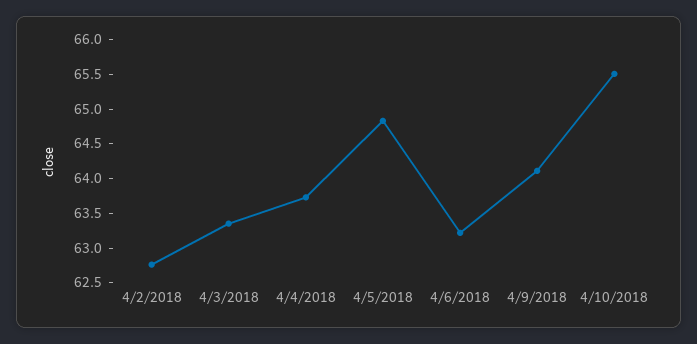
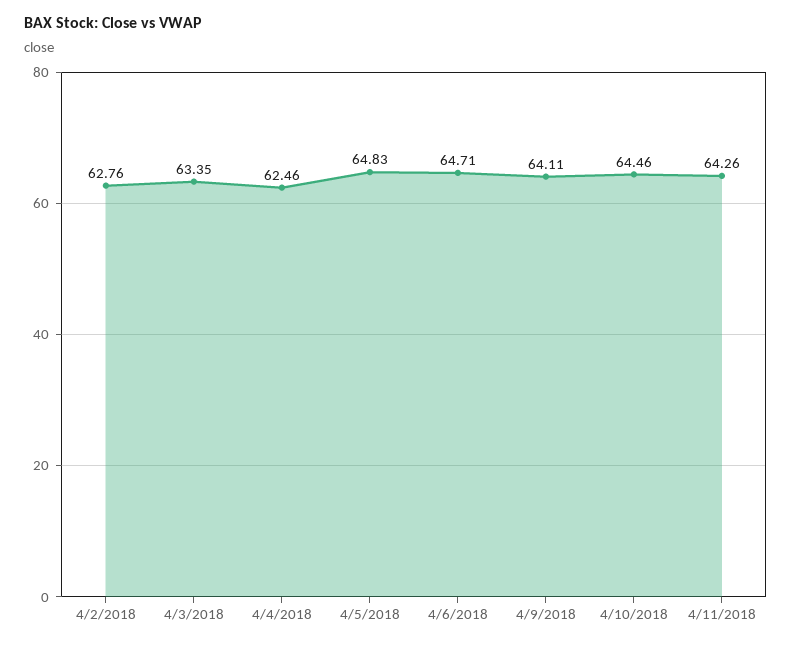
4/4/2018: 63.75 -> 62.46
4/6/2018: 63.25 -> 64.71
4/10/2018: 65.5 -> 64.46
4/11/2018: none -> 64.26

